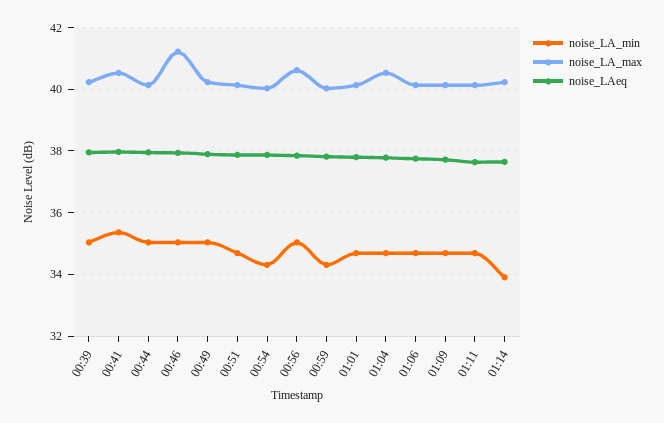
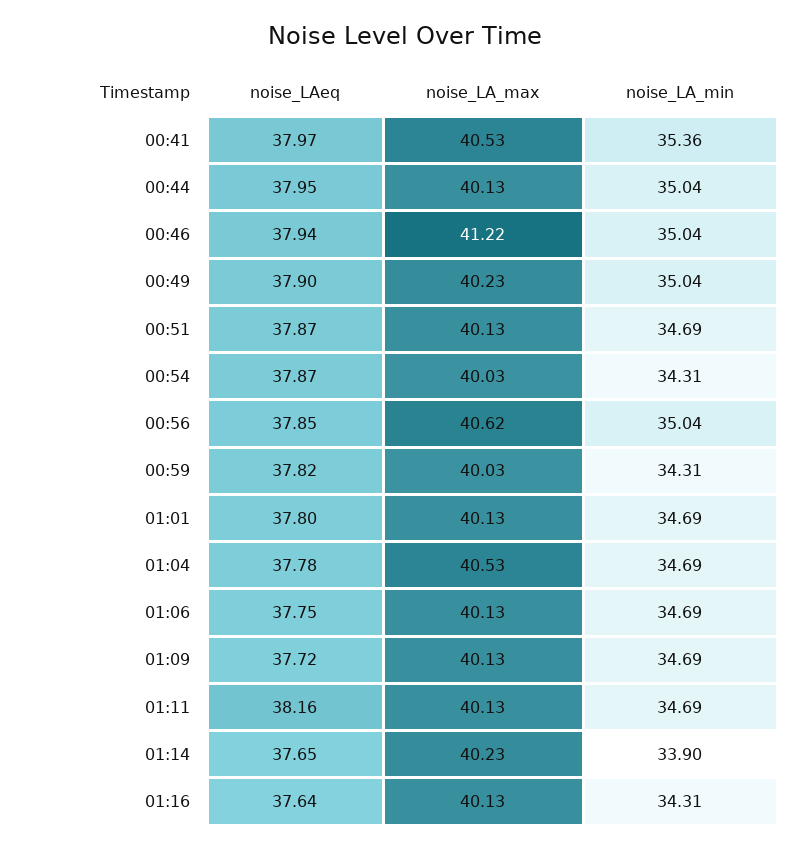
noise_LA_min, 00:39: 35 -> none
noise_LA_max, 00:39: 40.2 -> none
noise_LAeq, 00:39: 38 -> none
noise_LAeq, 01:11: 37.6 -> 38.16
noise_LAeq, 01:16: none -> 37.64
noise_LA_max, 01:16: none -> 40.13
noise_LA_min, 01:16: none -> 34.31

